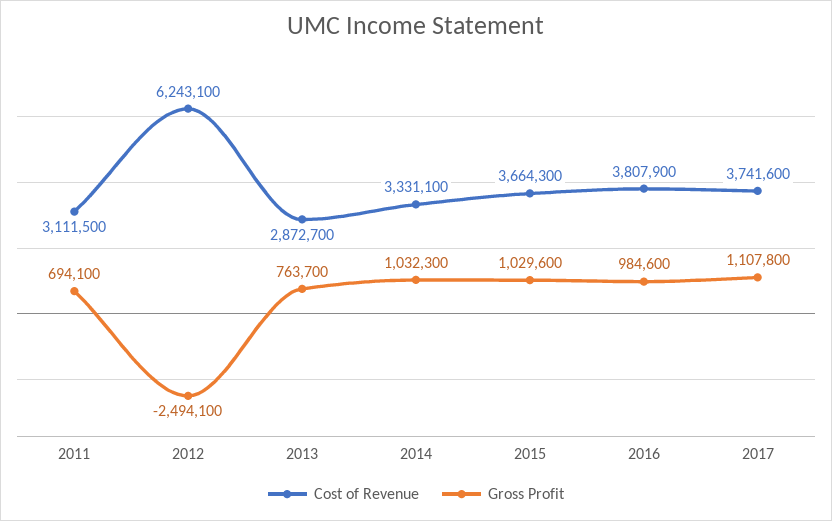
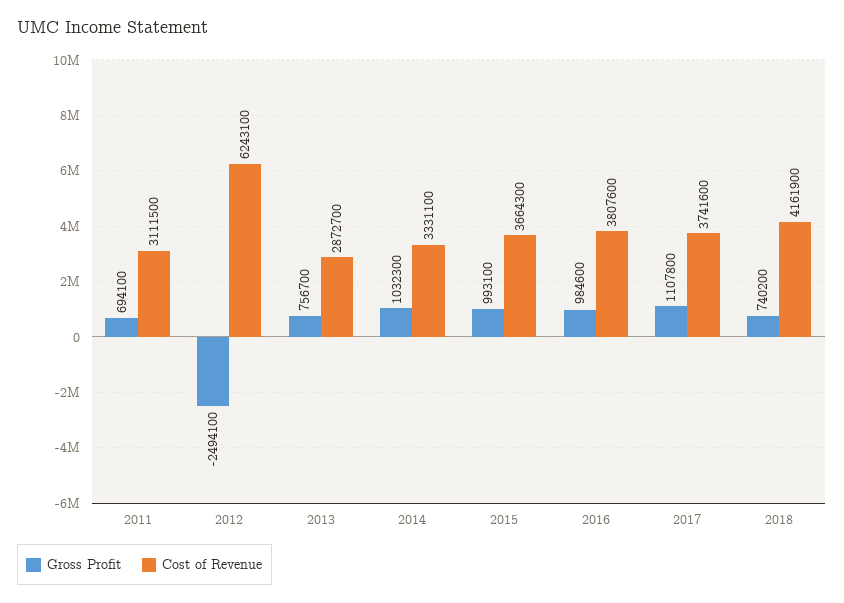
Gross Profit, 2013: 763700 -> 756700
Gross Profit, 2015: 1029600 -> 993100
Cost of Revenue, 2016: 3807900 -> 3807600
Gross Profit, 2018: none -> 740200
Cost of Revenue, 2018: none -> 4161900

